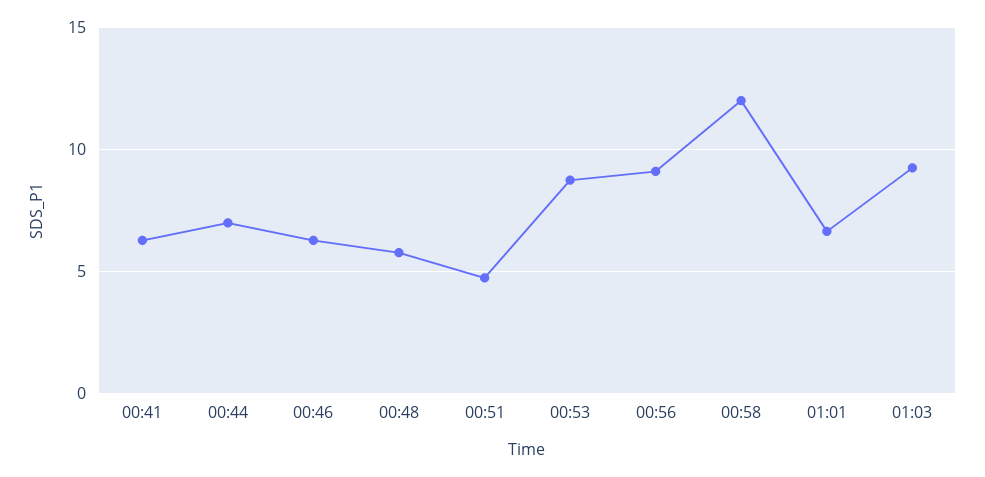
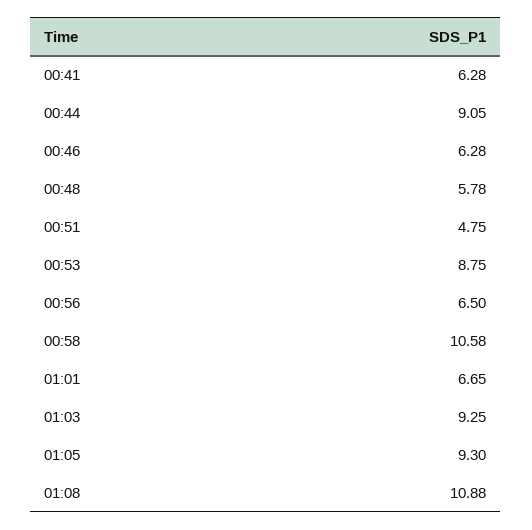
00:44: 7 -> 9.05
00:56: 9 -> 6.5
00:58: 12 -> 10.58
01:05: none -> 9.3
01:08: none -> 10.88

